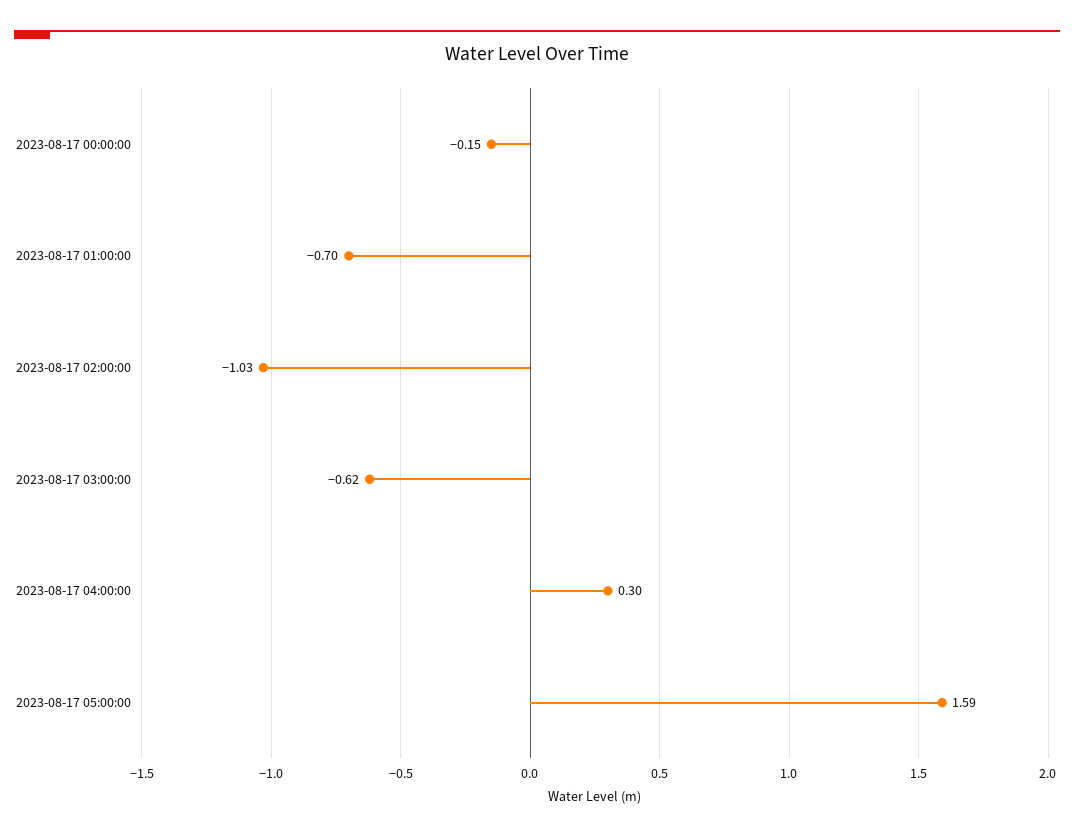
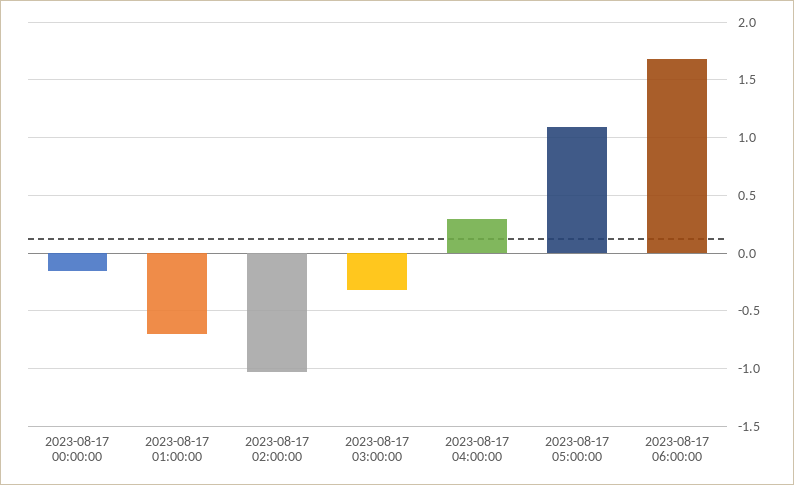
2023-08-17 03:00:00: -0.62 -> -0.3
2023-08-17 05:00:00: 1.59 -> 1.1
2023-08-17 06:00:00: none -> 1.7

